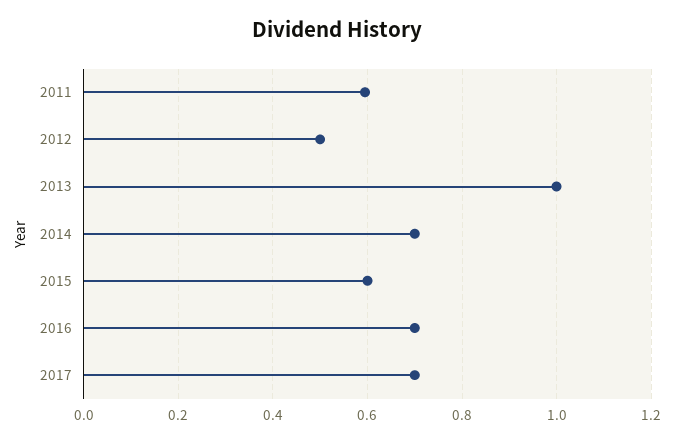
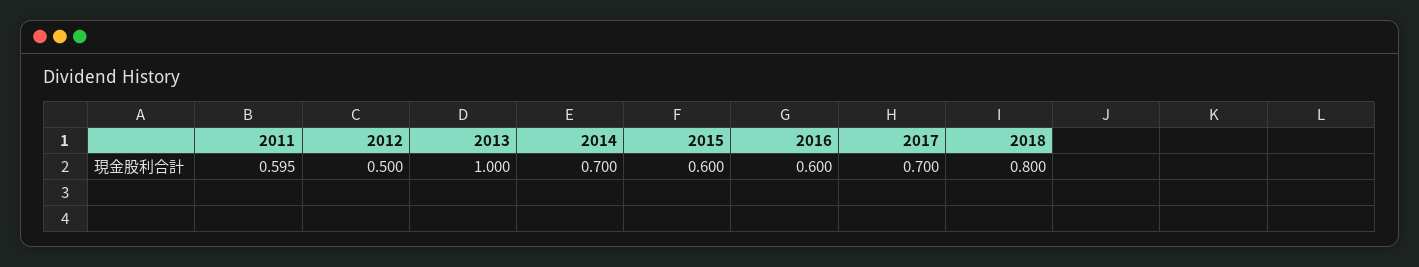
2016: 0.7 -> 0.6
2018: none -> 0.8

